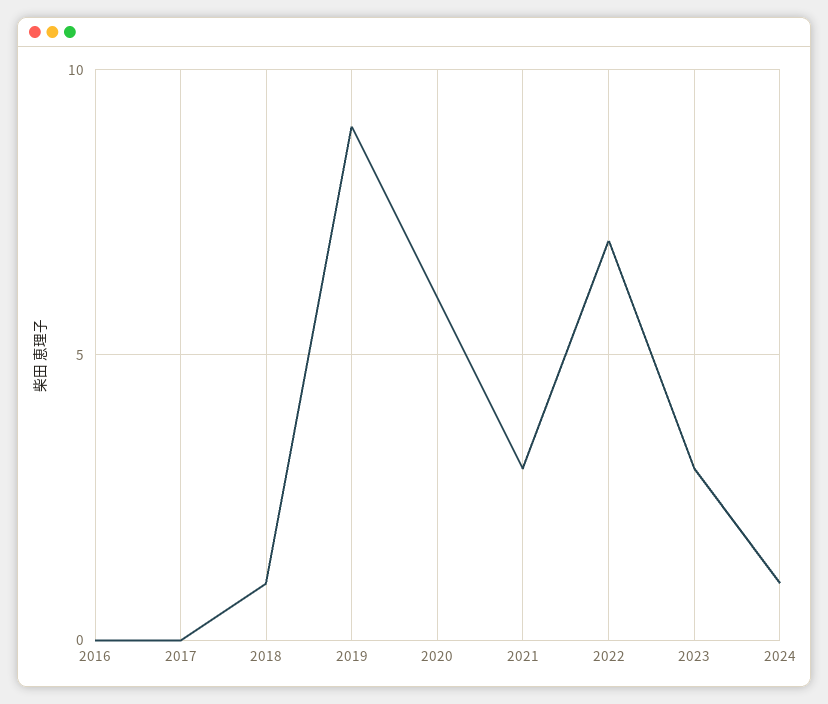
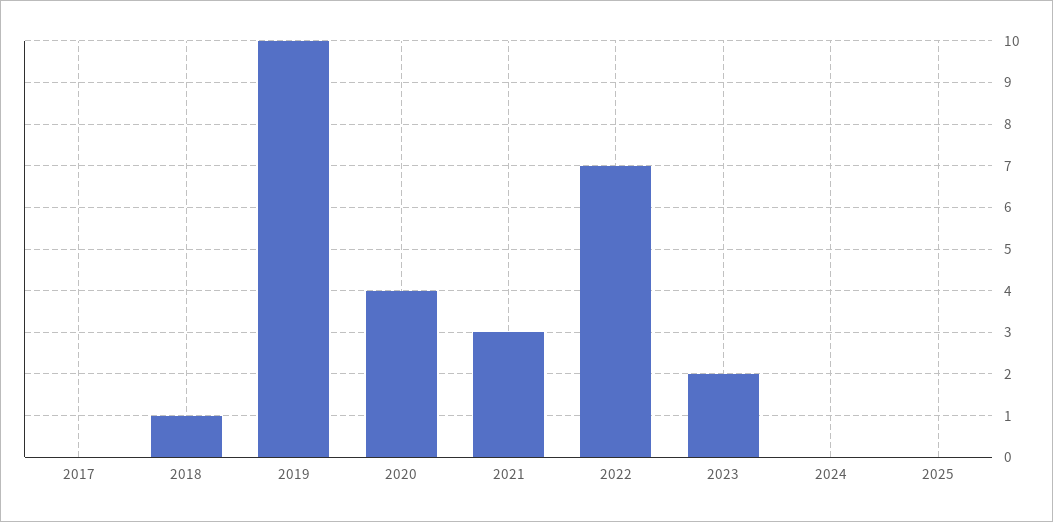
2016: 0 -> none
2019: 9 -> 10
2020: 6 -> 4
2023: 3 -> 2
2024: 1 -> 0
2025: none -> 0

